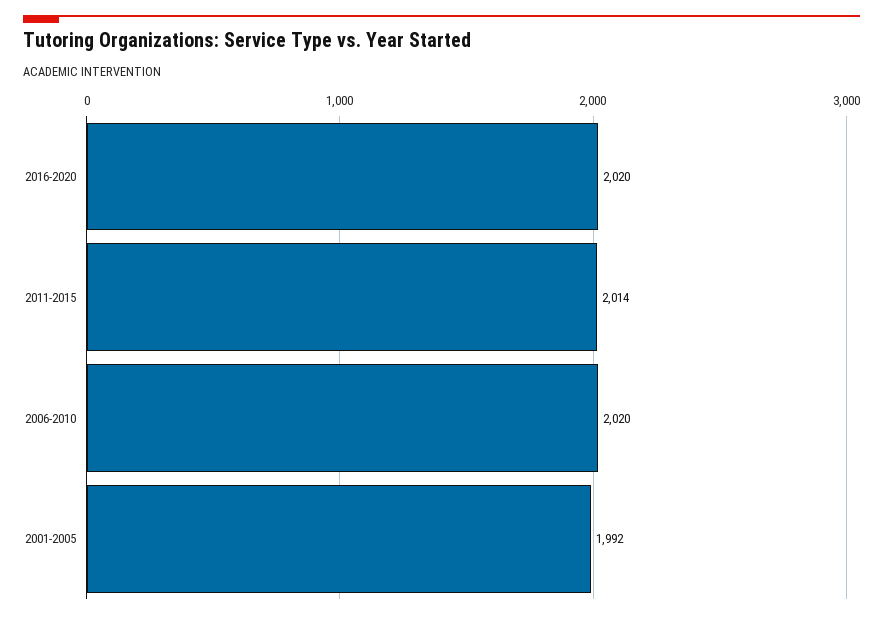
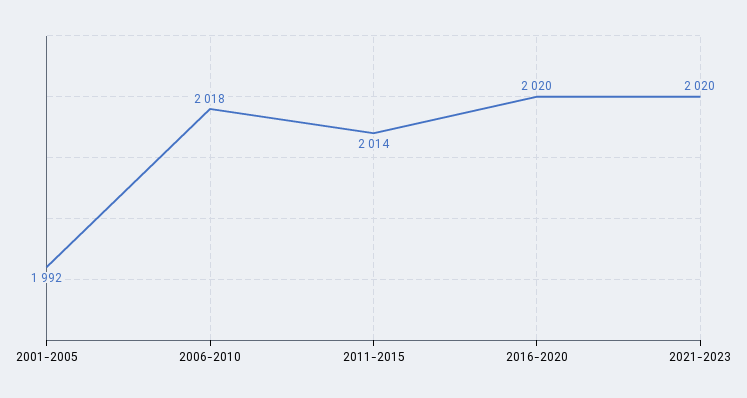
2006-2010: 2020 -> 2018
2021-2023: none -> 2020

